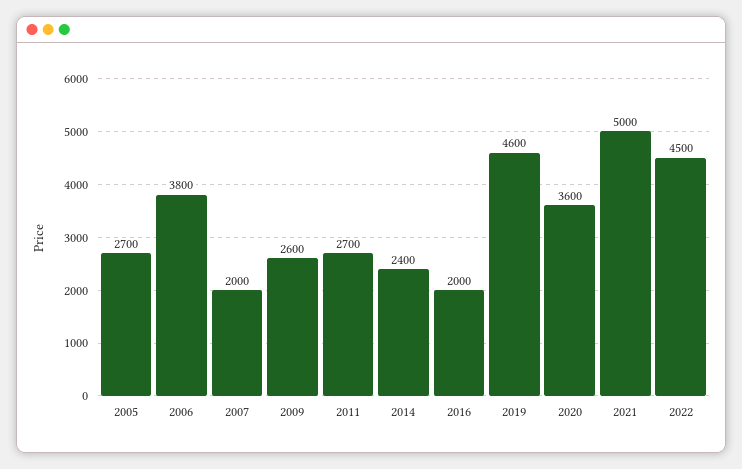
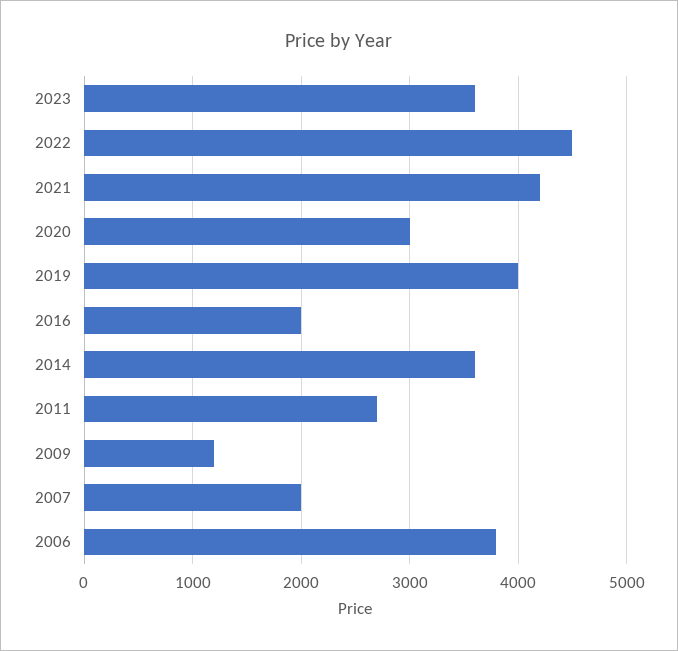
2005: 2700 -> none
2009: 2600 -> 1200
2014: 2400 -> 3600
2019: 4600 -> 4000
2020: 3600 -> 3000
2021: 5000 -> 4200
2023: none -> 3600

